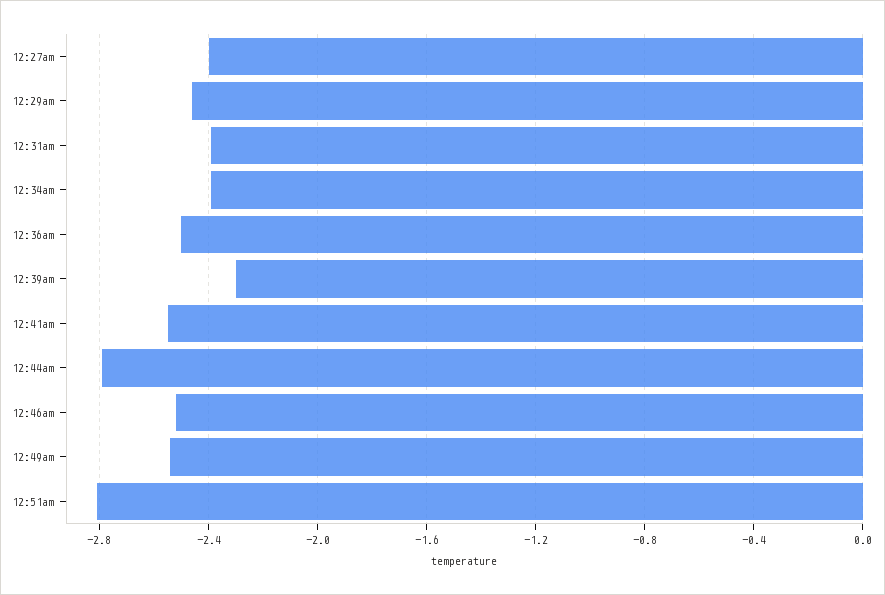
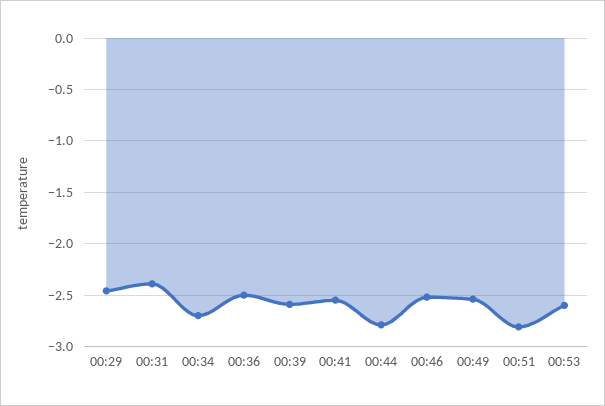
12:27am: -2.4 -> none
12:34am: -2.4 -> -2.7
12:39am: -2.3 -> -2.6
00:53: none -> -2.6

